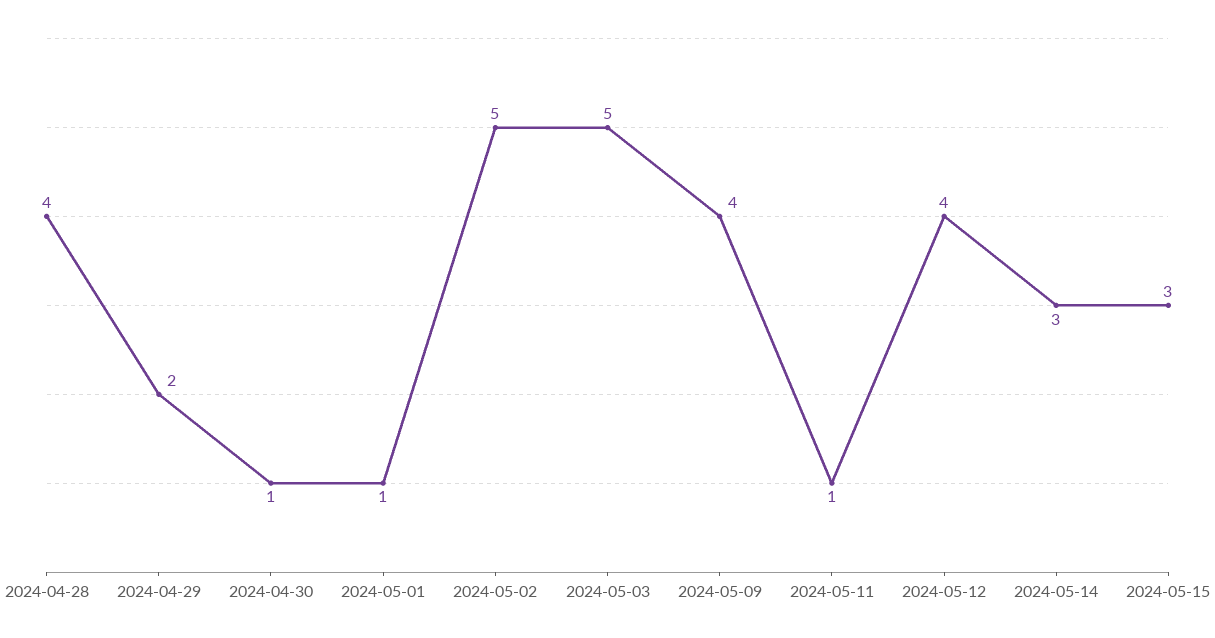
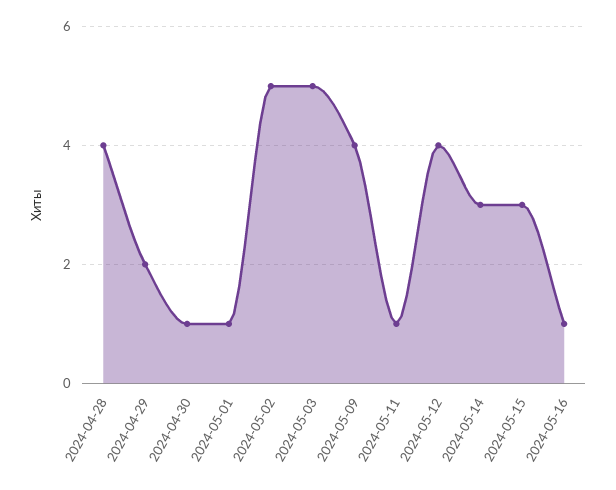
2024-05-16: none -> 1

